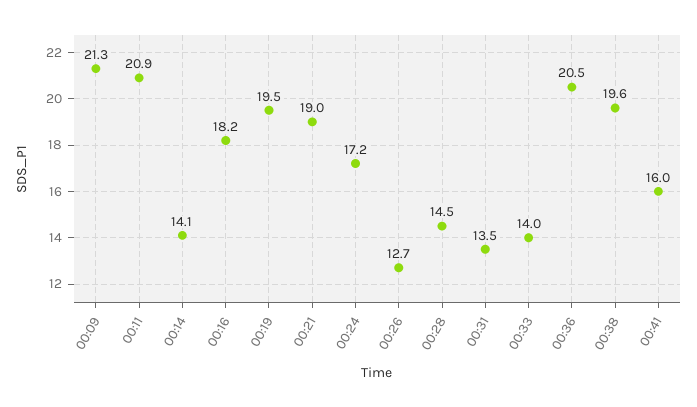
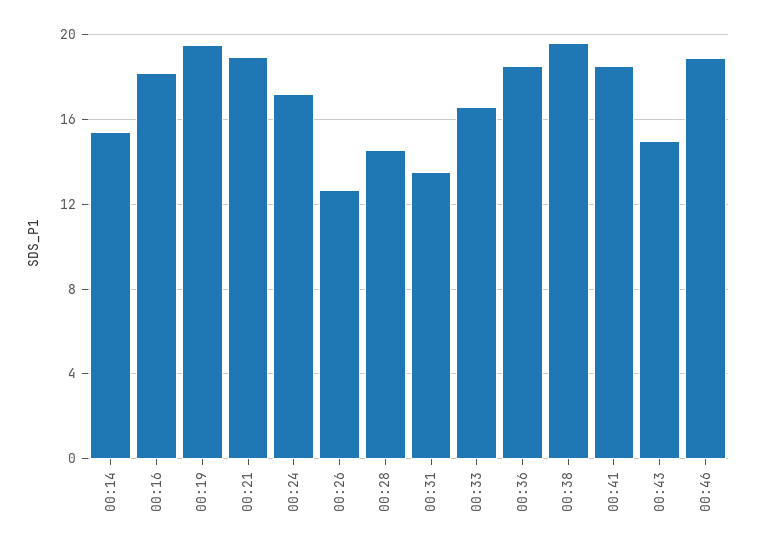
00:09: 21.3 -> none
00:11: 20.9 -> none
00:14: 14.1 -> 15.5
00:33: 14 -> 16.5
00:36: 20.5 -> 18.5
00:41: 16 -> 18.5
00:43: none -> 15
00:46: none -> 19

